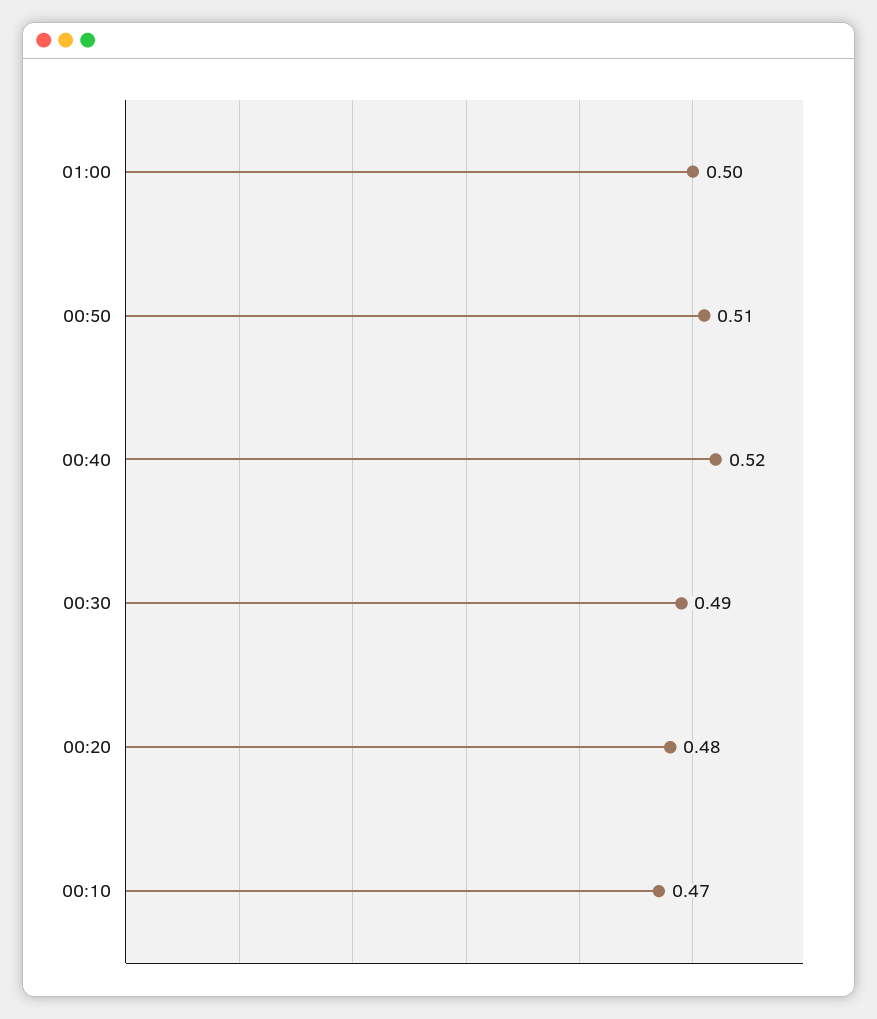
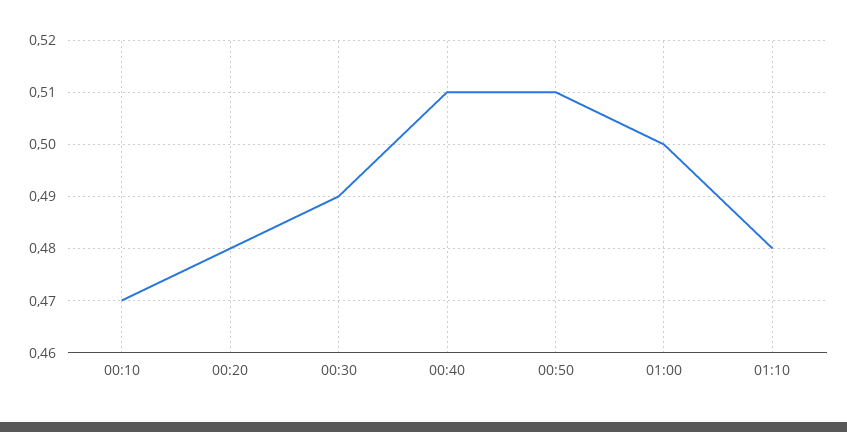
00:40: 0.52 -> 0.51
01:10: none -> 0.48

